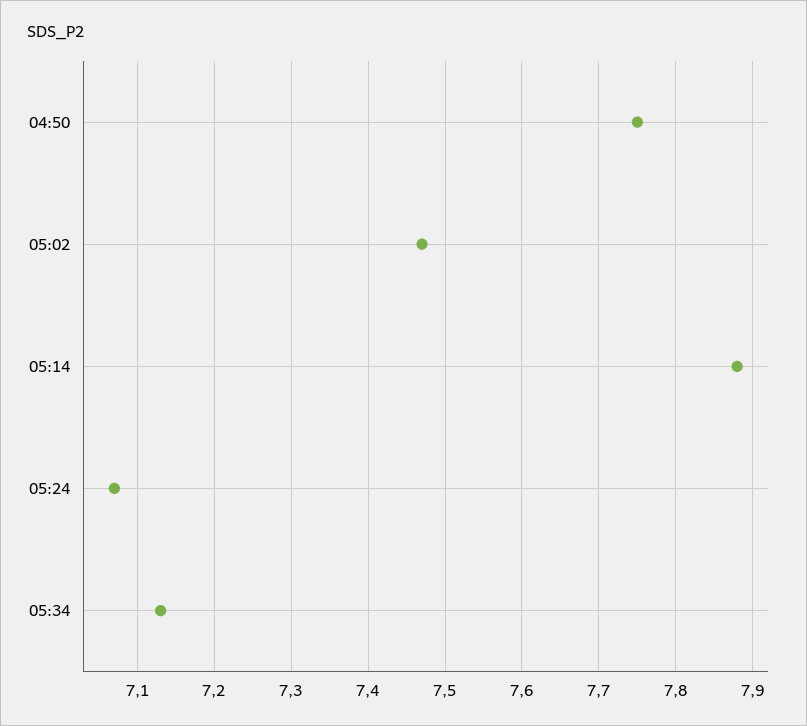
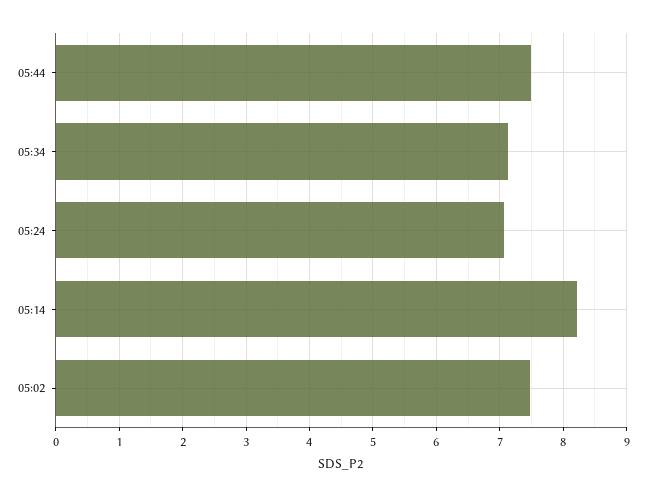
04:50: 7.75 -> none
05:14: 7.88 -> 8.2
05:44: none -> 7.5

